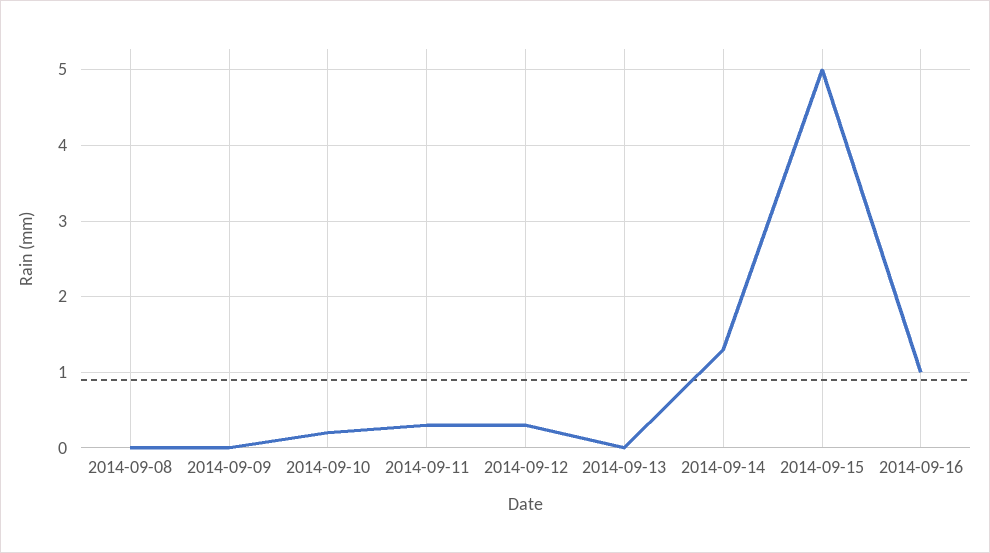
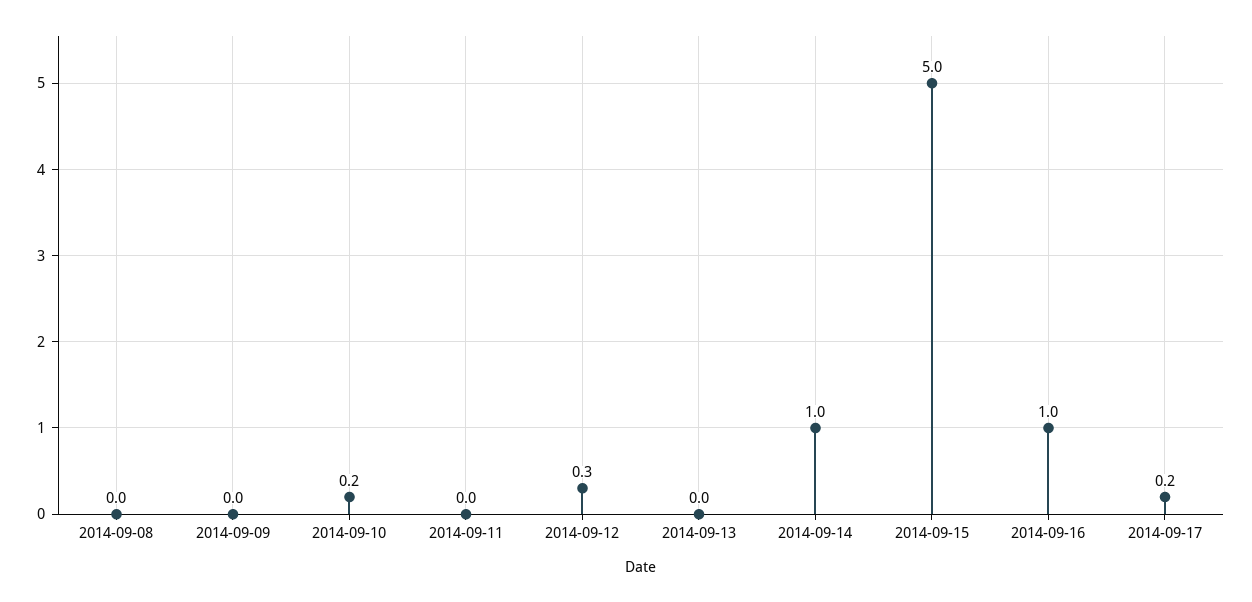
2014-09-11: 0.3 -> 0
2014-09-14: 1.3 -> 1
2014-09-17: none -> 0.2

